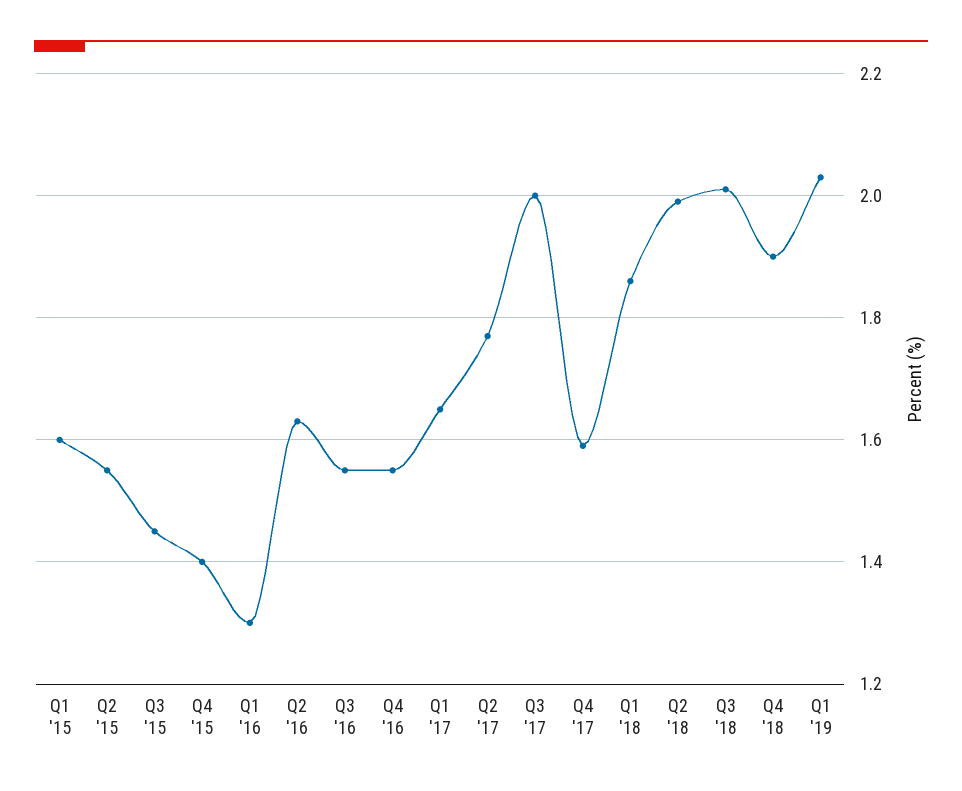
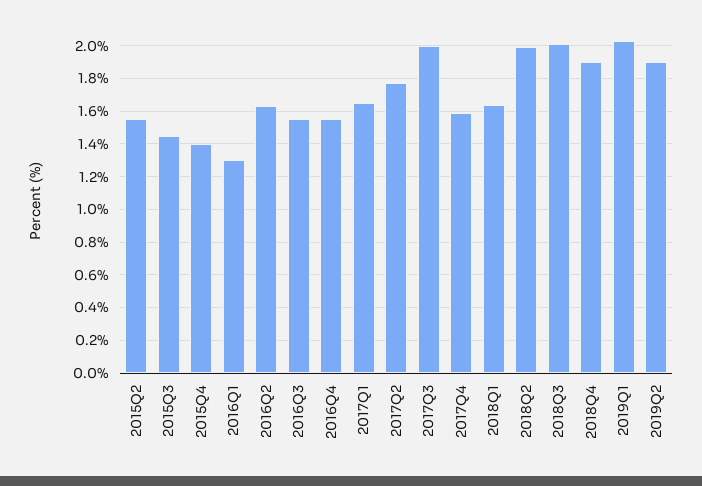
Q1 '15: 1.6 -> none
Q1 '18: 1.85 -> 1.65
2019Q2: none -> 1.9

